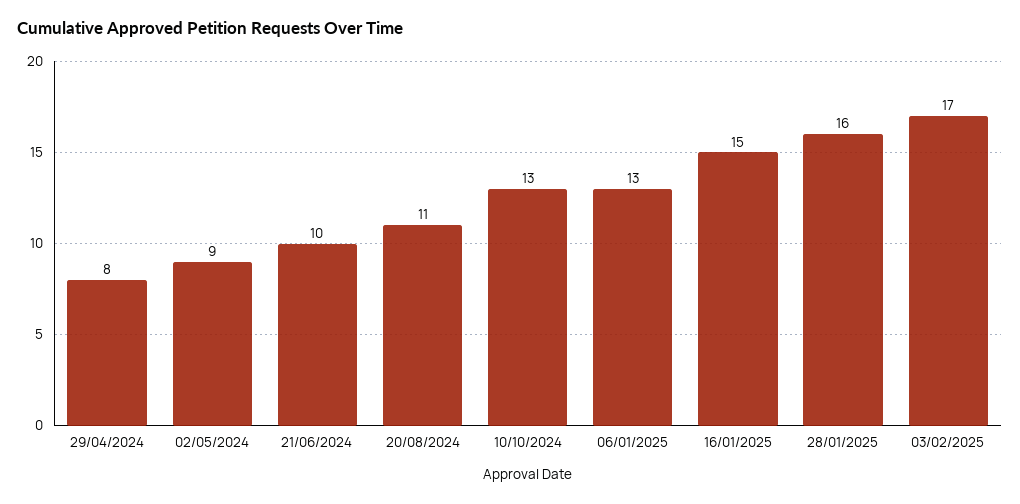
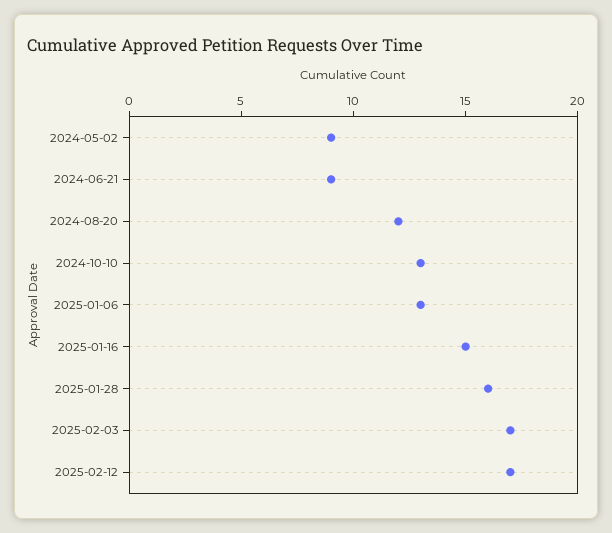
29/04/2024: 8 -> none
21/06/2024: 10 -> 9
20/08/2024: 11 -> 12
2025-02-12: none -> 17

